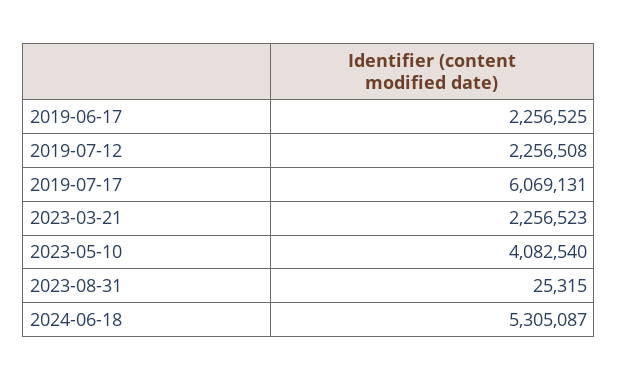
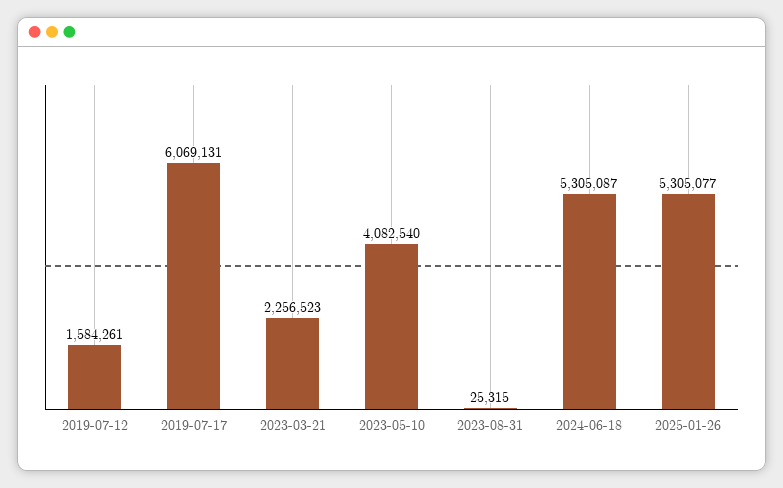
2019-06-17: 2256525 -> none
2019-07-12: 2256508 -> 1584261
2025-01-26: none -> 5305077

